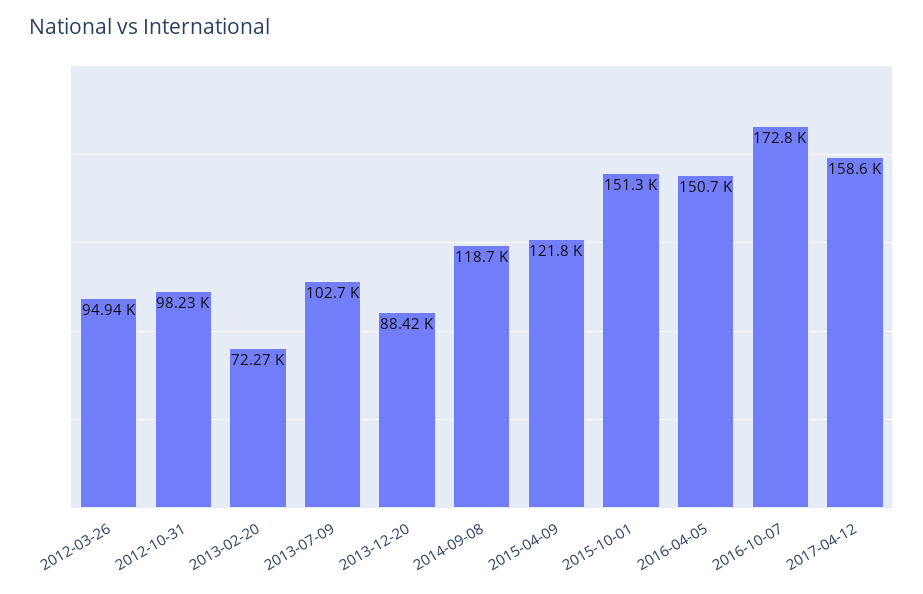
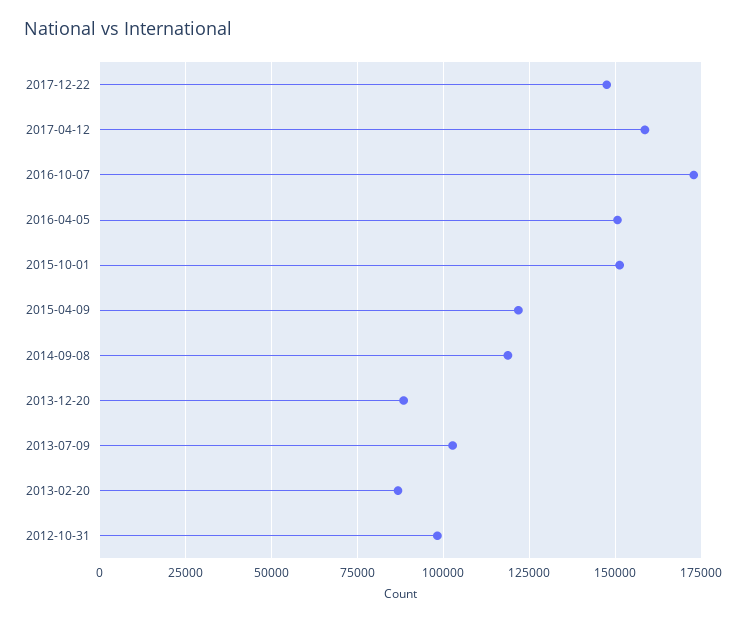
2012-03-26: 94940 -> none
2013-02-20: 72270 -> 87500
2017-12-22: none -> 147500

